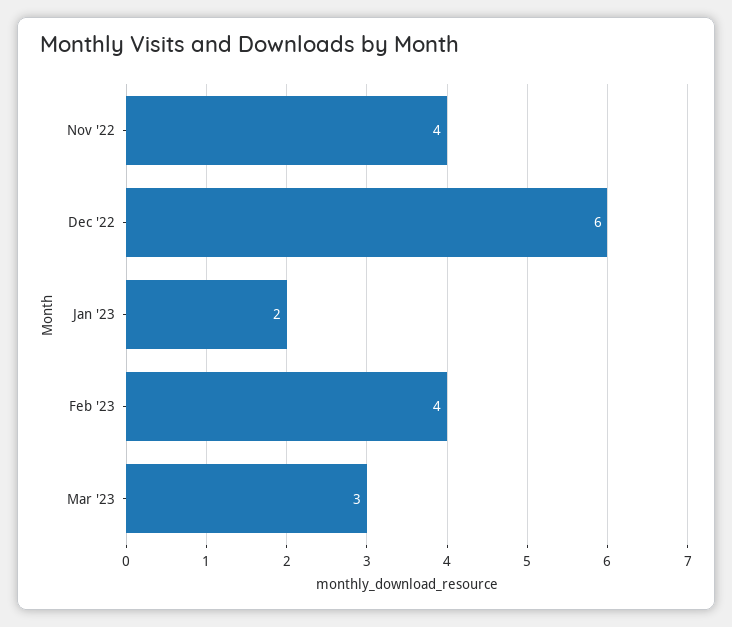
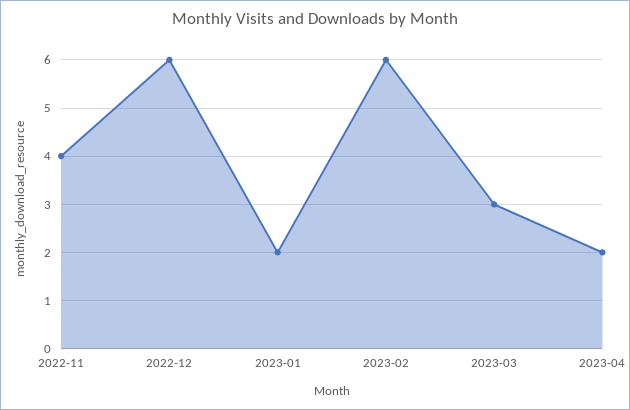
Feb '23: 4 -> 6
2023-04: none -> 2

